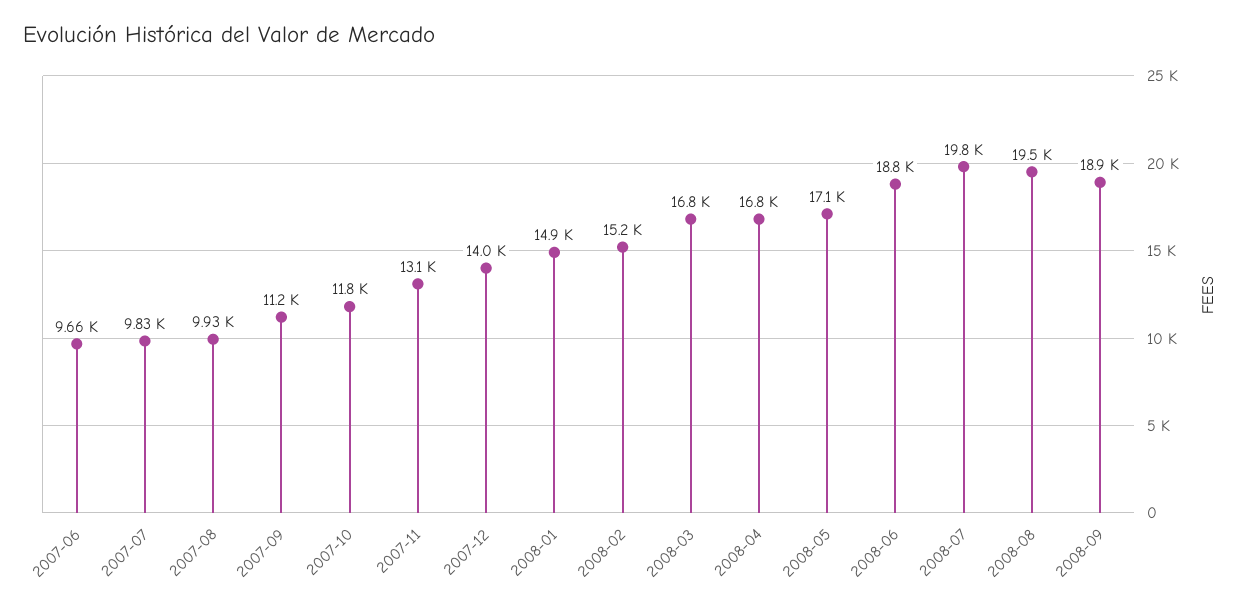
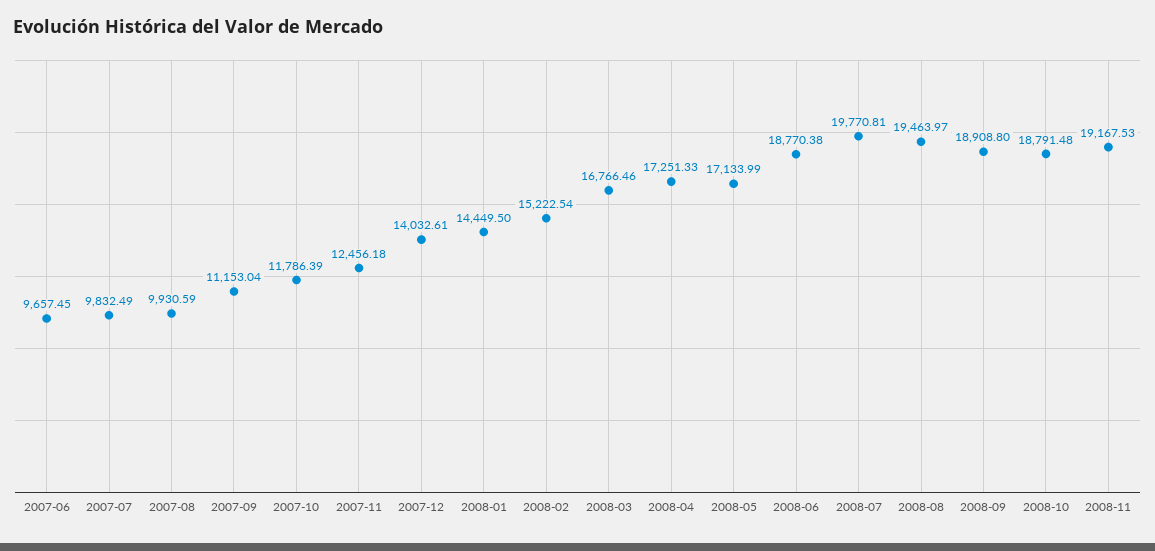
2007-11: 13100 -> 12456.18
2008-01: 14900 -> 14449.5
2008-04: 16800 -> 17251.33
2008-10: none -> 18791.48
2008-11: none -> 19167.53

